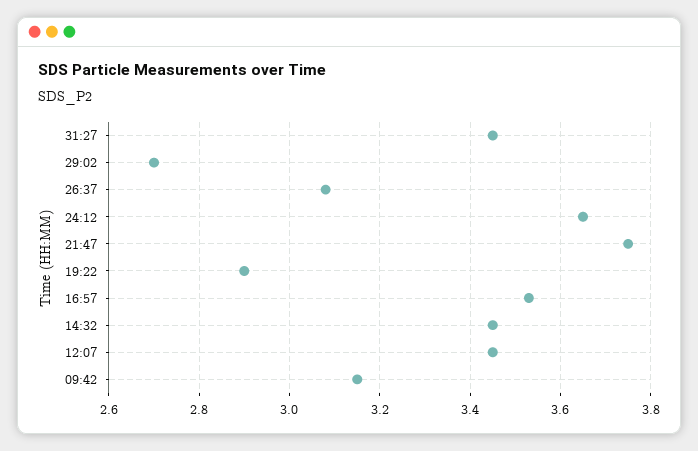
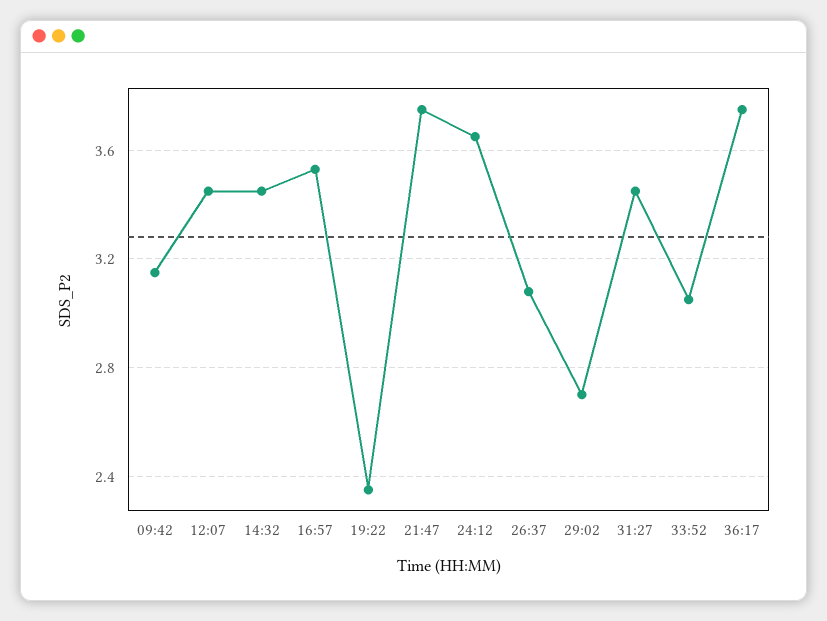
19:22: 2.9 -> 2.35
33:52: none -> 3.05
36:17: none -> 3.75

